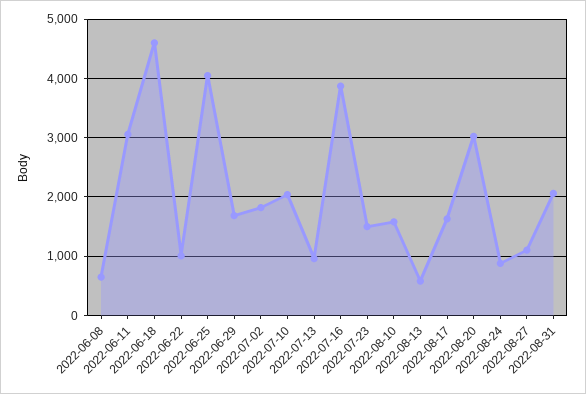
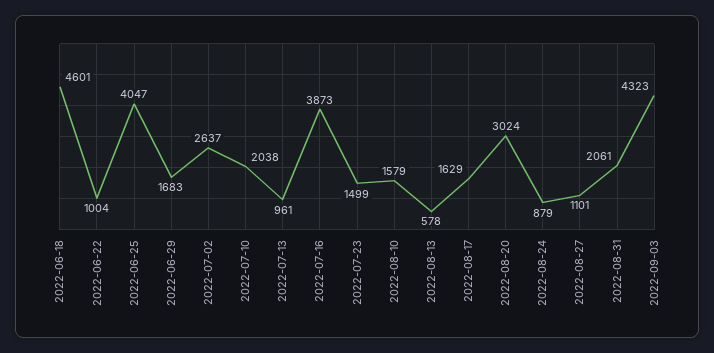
2022-06-08: 600 -> none
2022-06-11: 3000 -> none
2022-07-02: 1800 -> 2637
2022-09-03: none -> 4323

